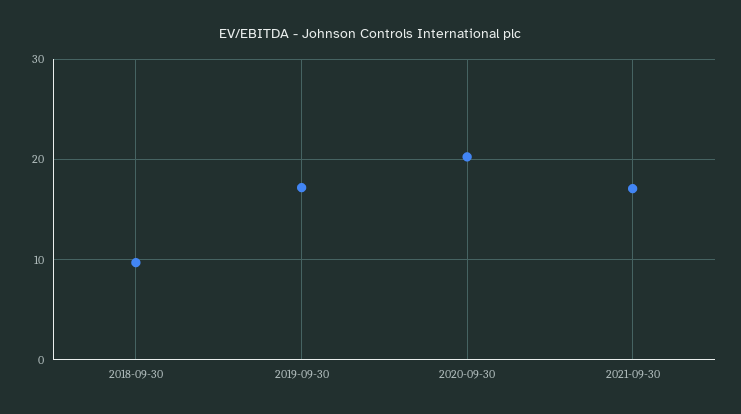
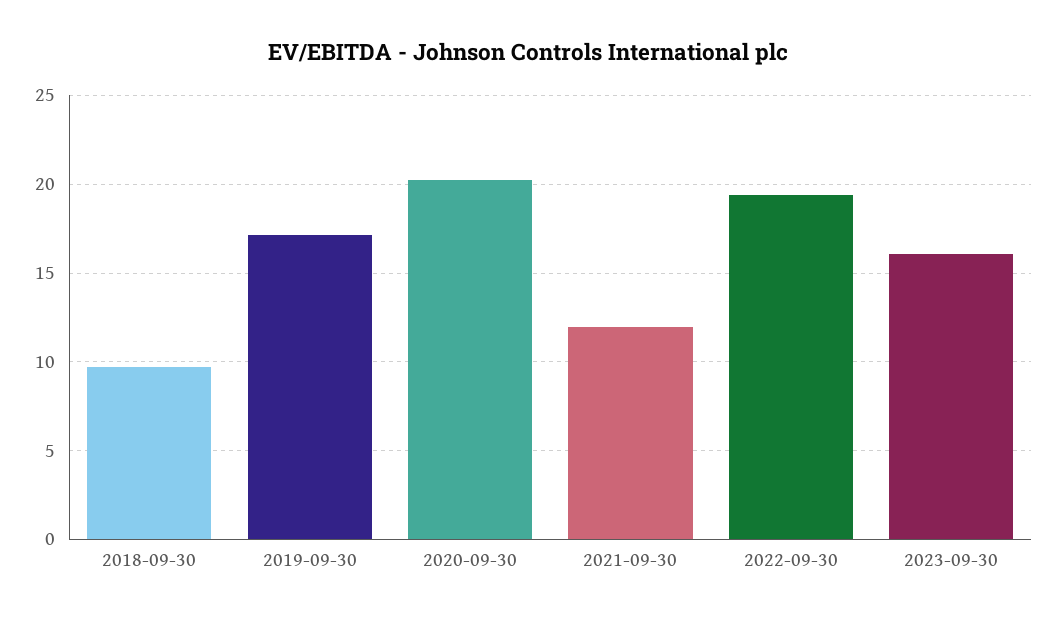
2021-09-30: 17 -> 12
2022-09-30: none -> 19.5
2023-09-30: none -> 16

